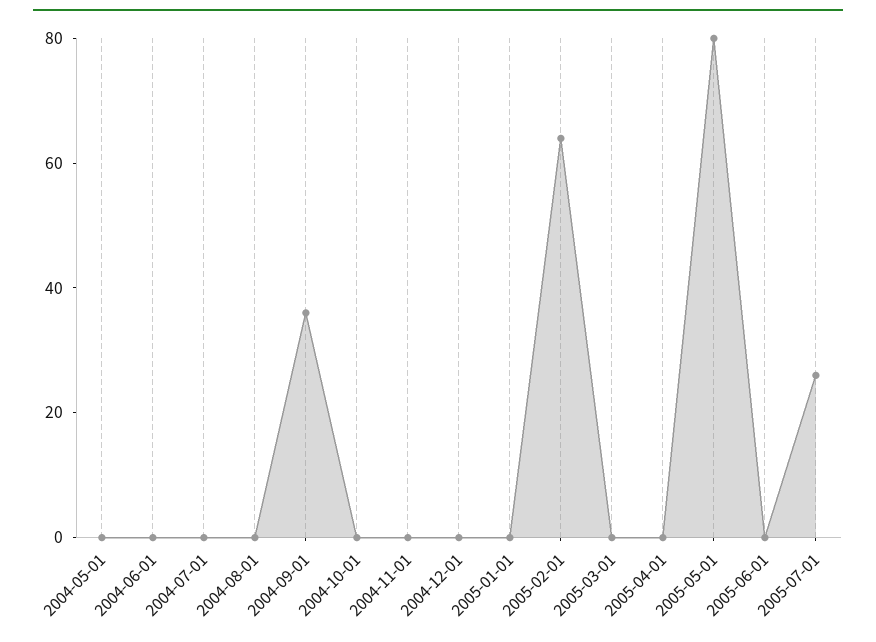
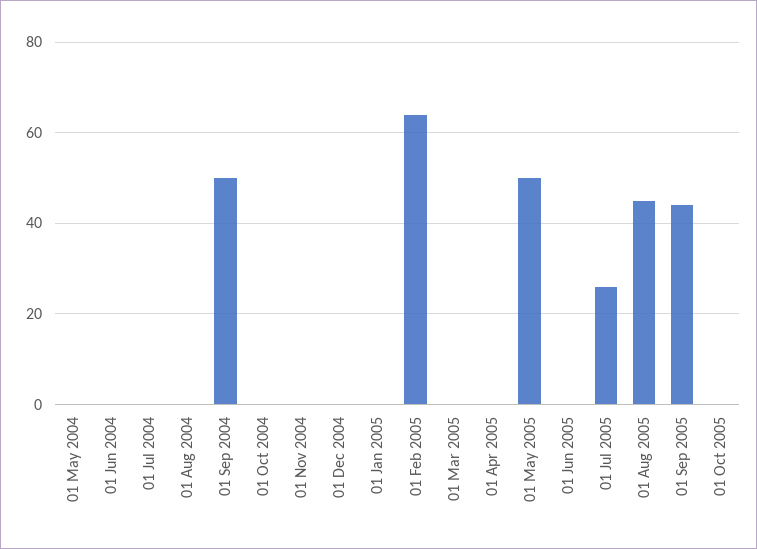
2004-09-01: 35 -> 50
2005-05-01: 80 -> 50
01 Aug 2005: none -> 45
01 Sep 2005: none -> 45
01 Oct 2005: none -> 0

